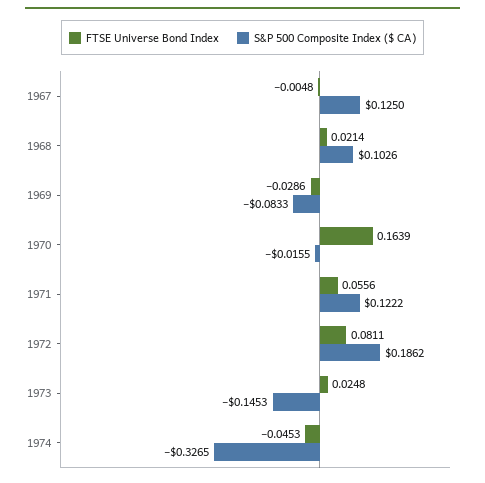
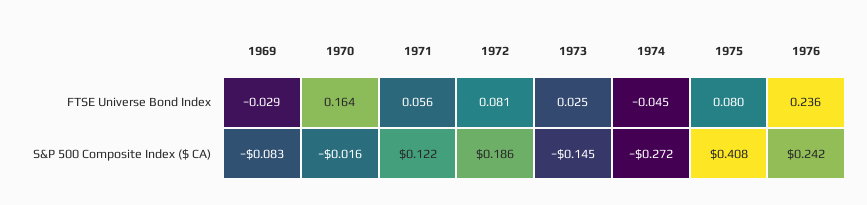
FTSE Universe Bond Index, 1967: -0.0048 -> none
S&P 500 Composite Index ($ CA), 1967: 0.125 -> none
FTSE Universe Bond Index, 1968: 0.0214 -> none
S&P 500 Composite Index ($ CA), 1968: 0.1026 -> none
S&P 500 Composite Index ($ CA), 1974: -0.3265 -> -0.272
FTSE Universe Bond Index, 1975: none -> 0.08
FTSE Universe Bond Index, 1976: none -> 0.236
S&P 500 Composite Index ($ CA), 1975: none -> 0.408
S&P 500 Composite Index ($ CA), 1976: none -> 0.242

